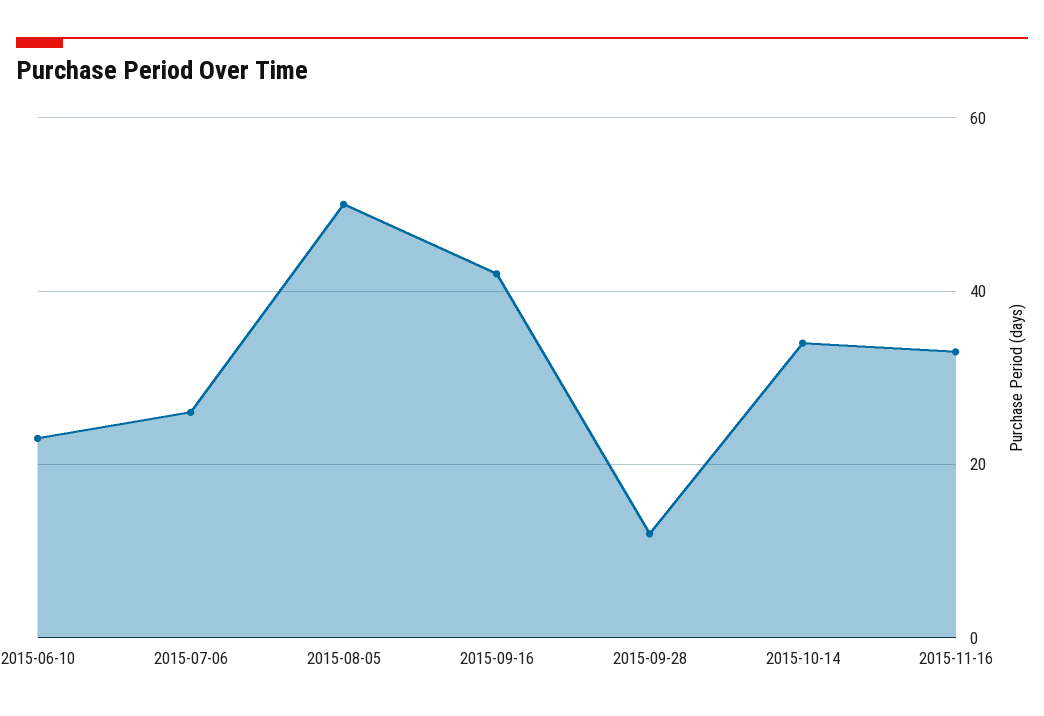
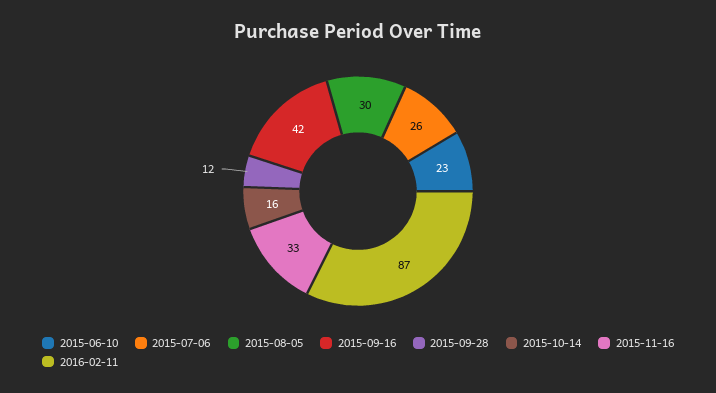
2015-08-05: 50 -> 30
2015-10-14: 35 -> 16
2016-02-11: none -> 87

